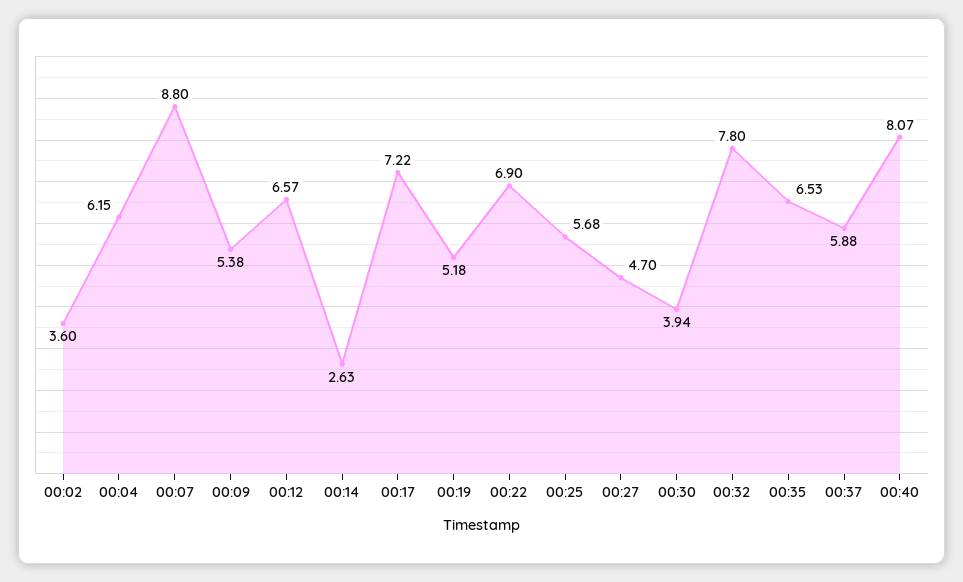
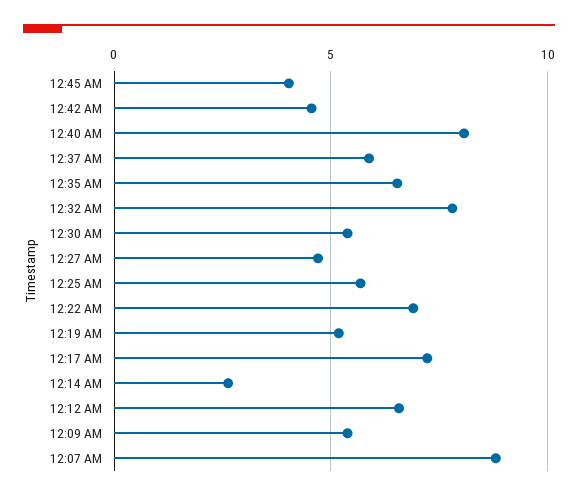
00:02: 3.6 -> none
00:04: 6.15 -> none
00:30: 3.94 -> 5.5
12:45 AM: none -> 4
12:42 AM: none -> 4.5

